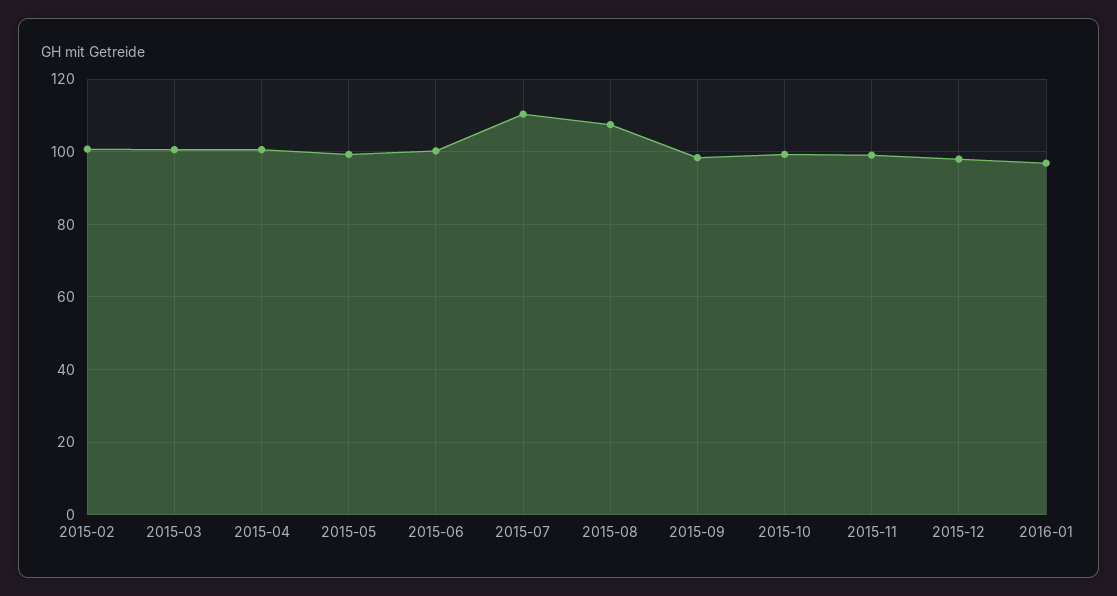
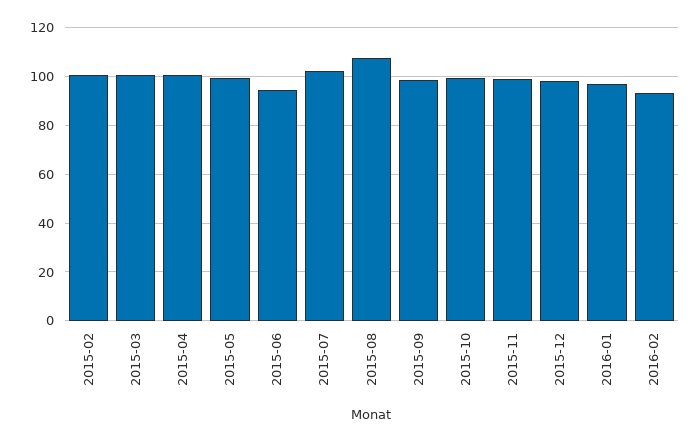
2015-06: 100 -> 95
2015-07: 110 -> 102.5
2016-02: none -> 92.5

